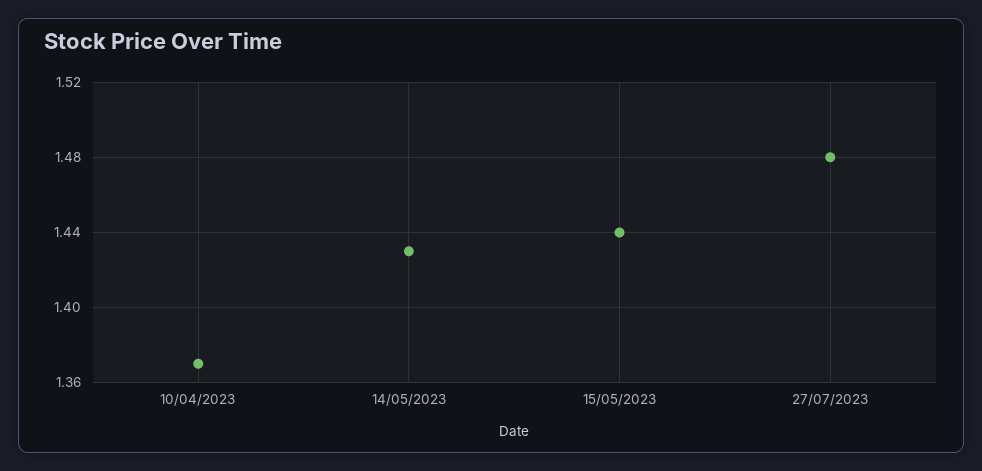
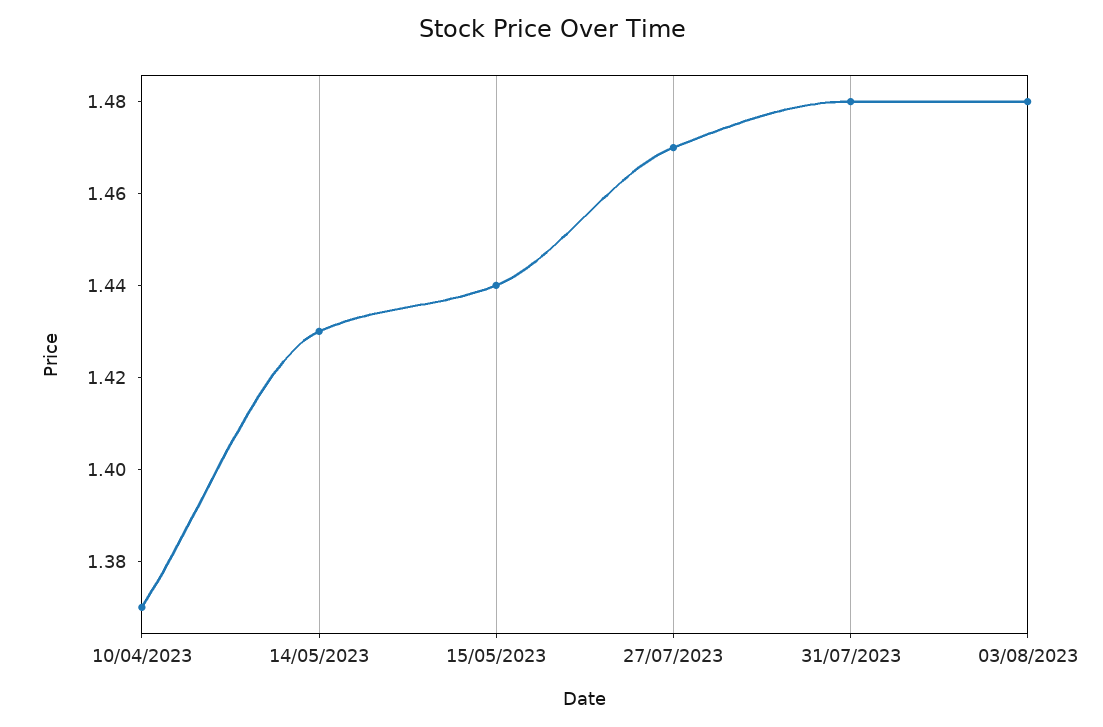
27/07/2023: 1.48 -> 1.47
31/07/2023: none -> 1.48
03/08/2023: none -> 1.48

